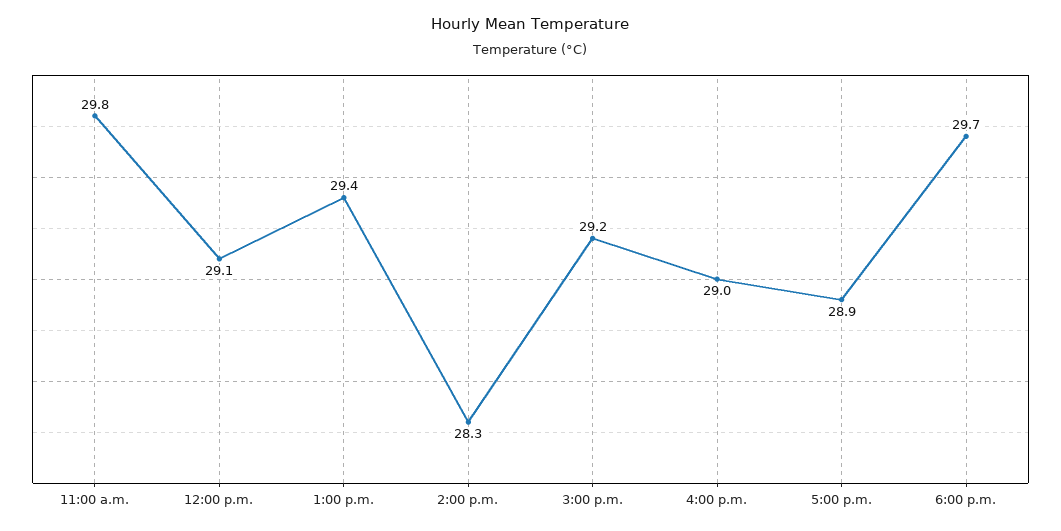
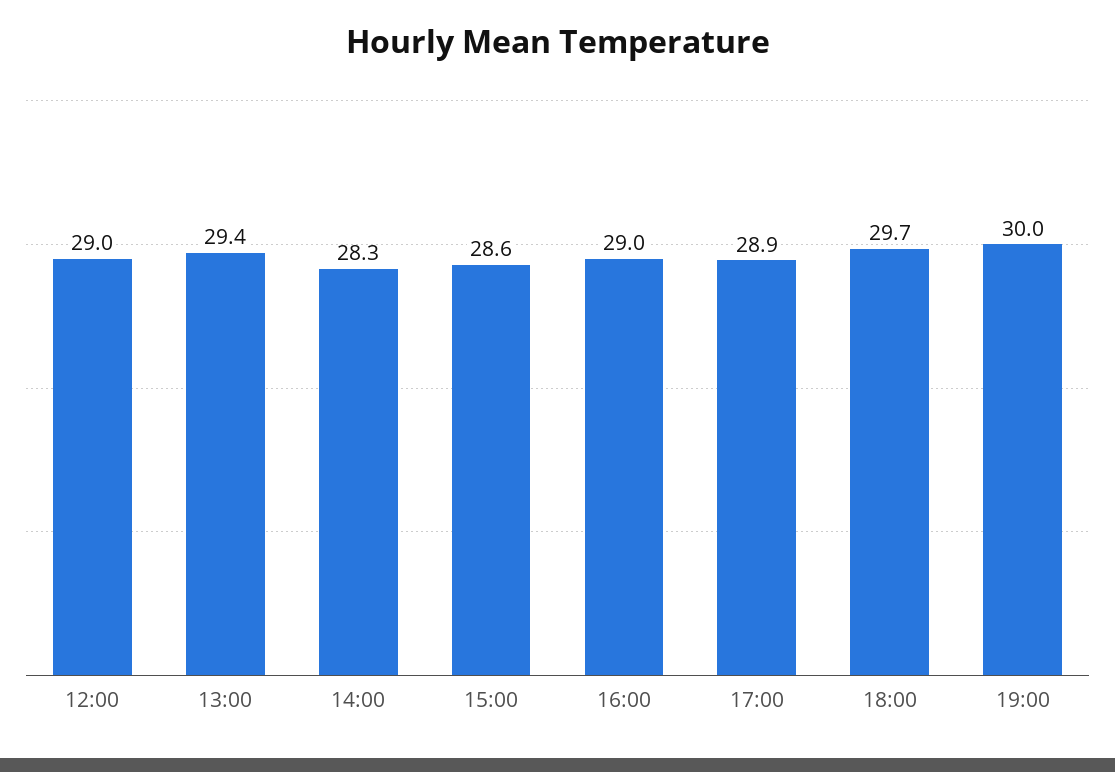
11:00 a.m.: 29.8 -> none
12:00 p.m.: 29.1 -> 29
3:00 p.m.: 29.2 -> 28.6
19:00: none -> 30

